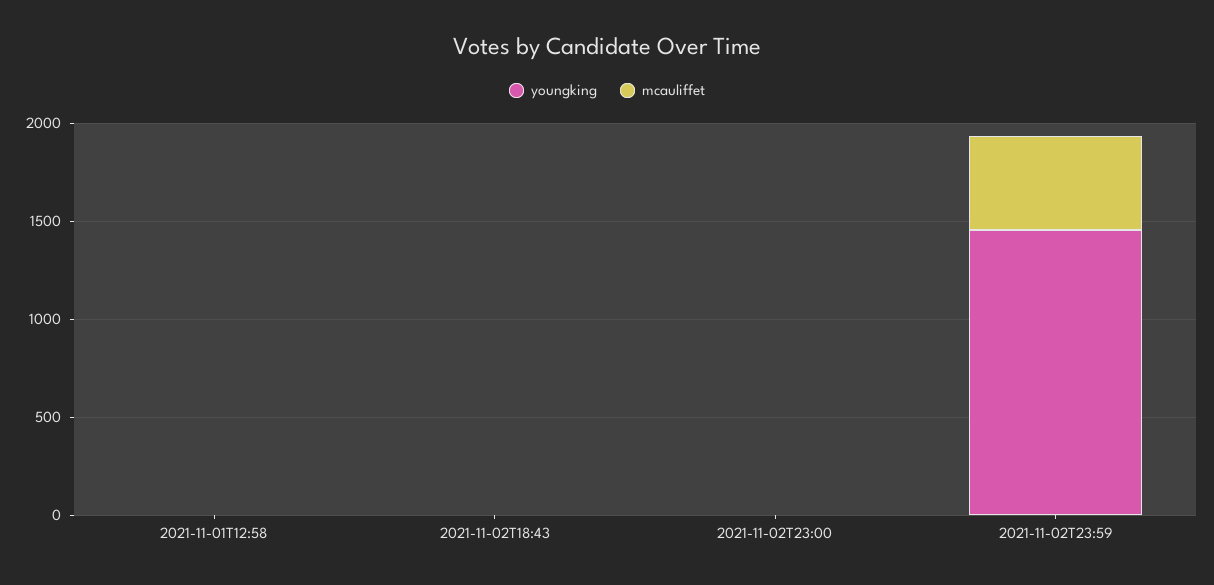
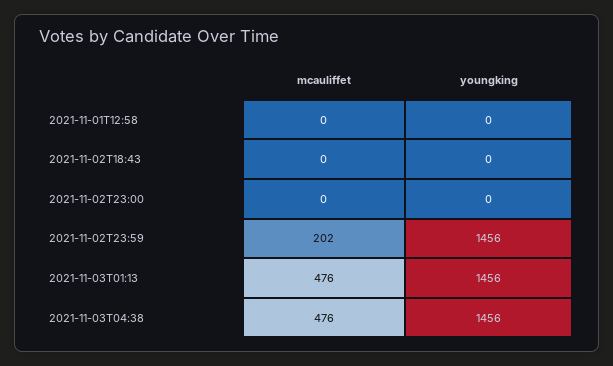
mcauliffet, 2021-11-02T23:59: 500 -> 202
mcauliffet, 2021-11-03T01:13: none -> 476
youngking, 2021-11-03T01:13: none -> 1456
mcauliffet, 2021-11-03T04:38: none -> 476
youngking, 2021-11-03T04:38: none -> 1456

